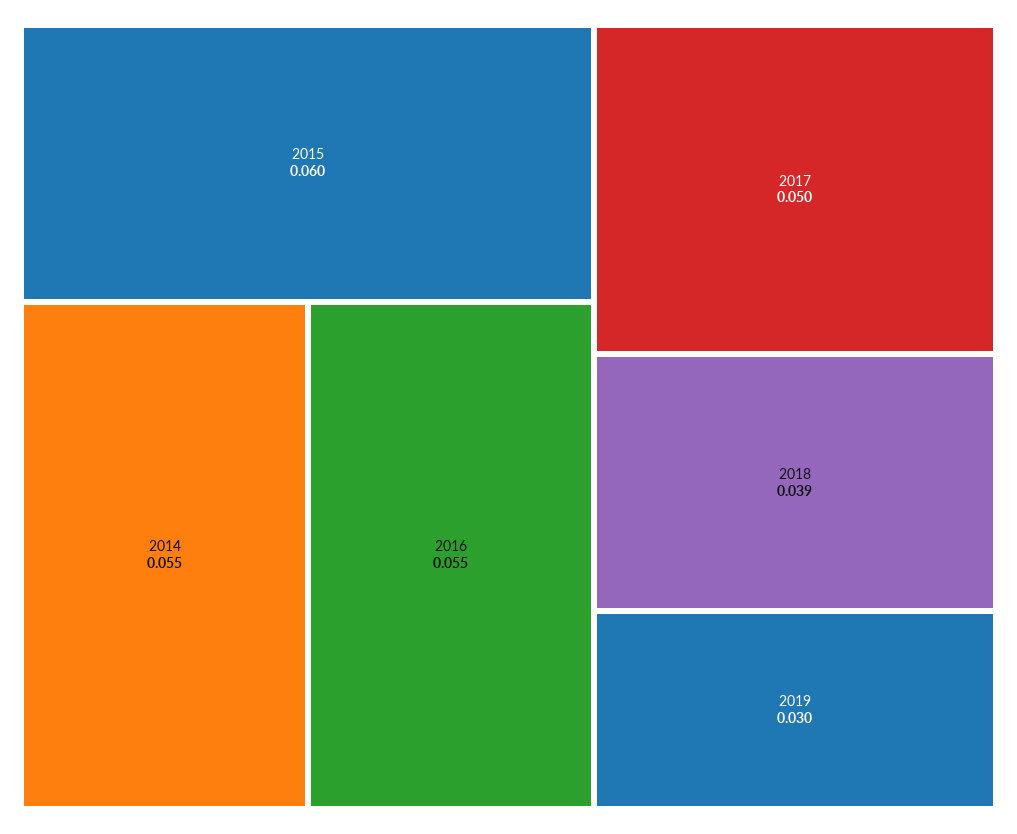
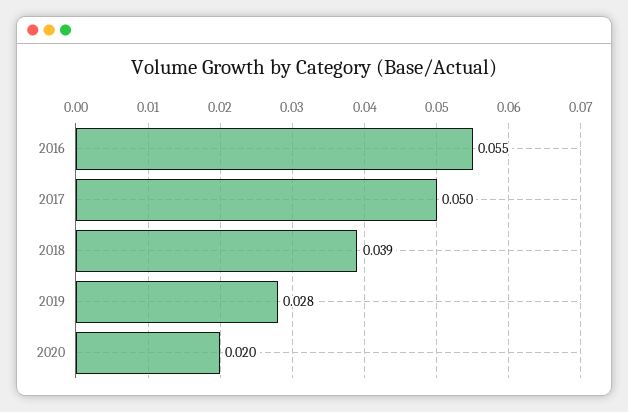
2015: 0.06 -> none
2014: 0.055 -> none
2019: 0.03 -> 0.028
2020: none -> 0.02

